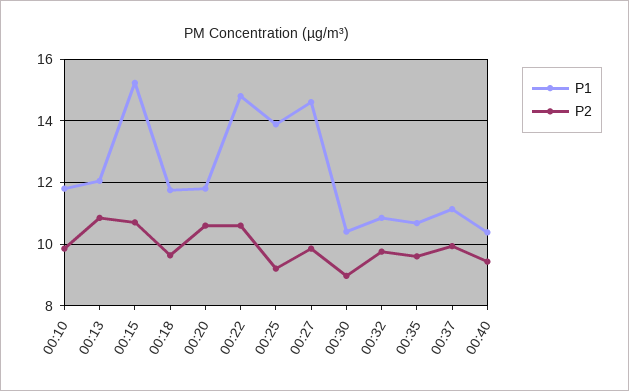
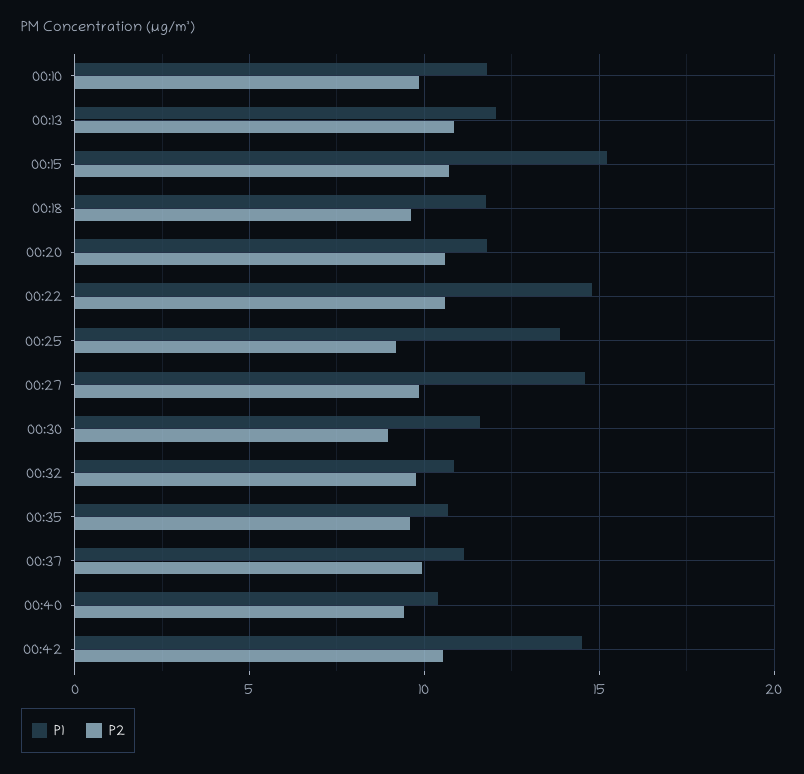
P1, 00:30: 10.4 -> 11.5
P1, 00:42: none -> 14.5
P2, 00:42: none -> 10.5

